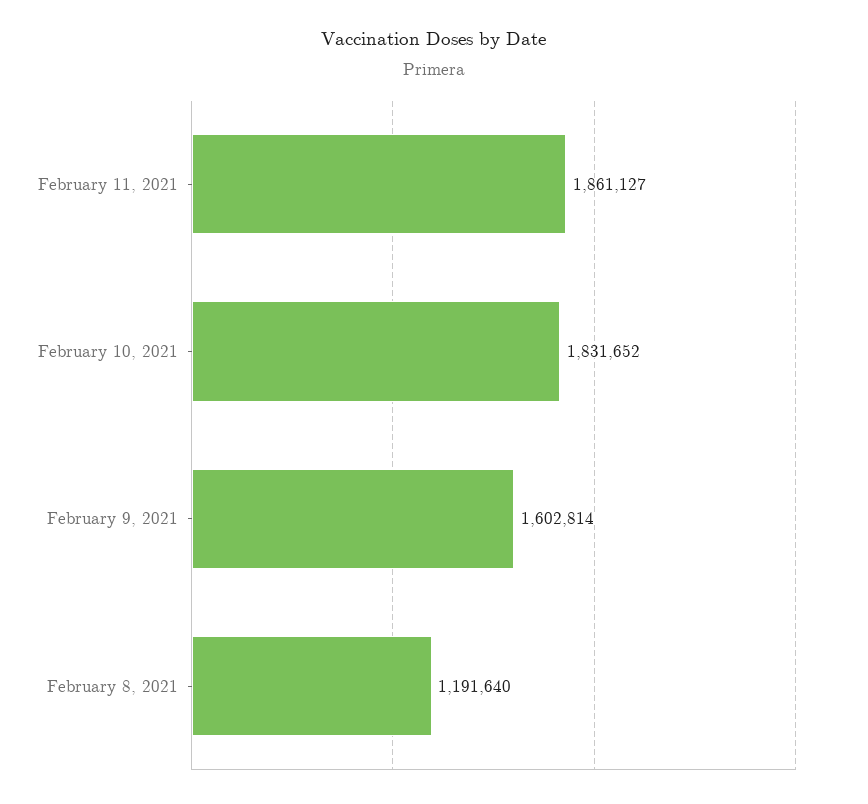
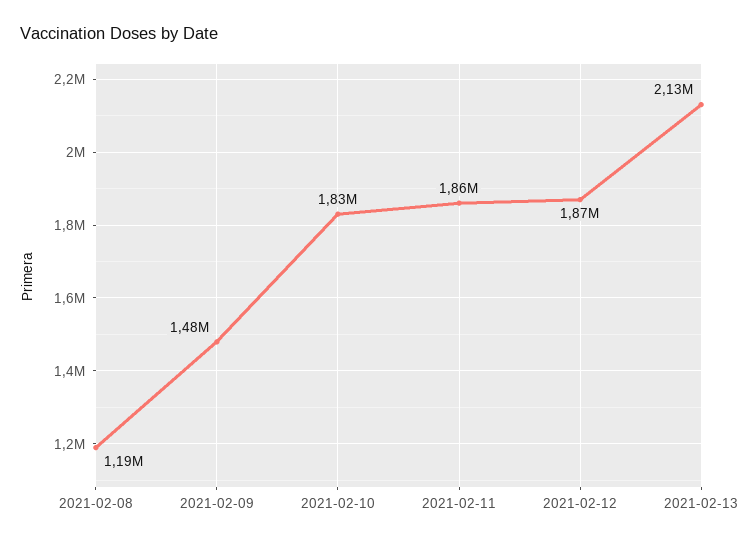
February 9, 2021: 1602814 -> 1480000
2021-02-12: none -> 1870000
2021-02-13: none -> 2130000

